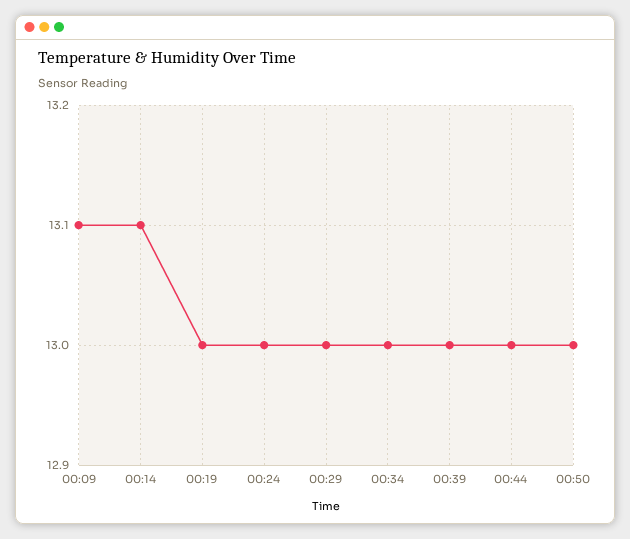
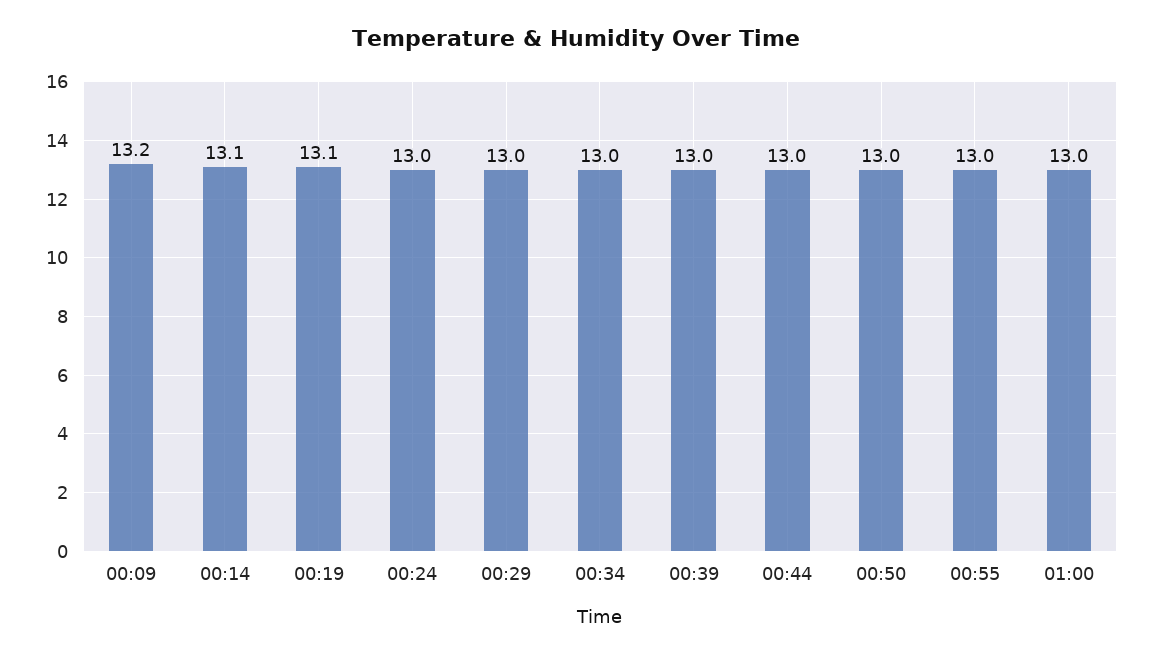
00:09: 13.1 -> 13.2
00:19: 13 -> 13.1
00:55: none -> 13
01:00: none -> 13

